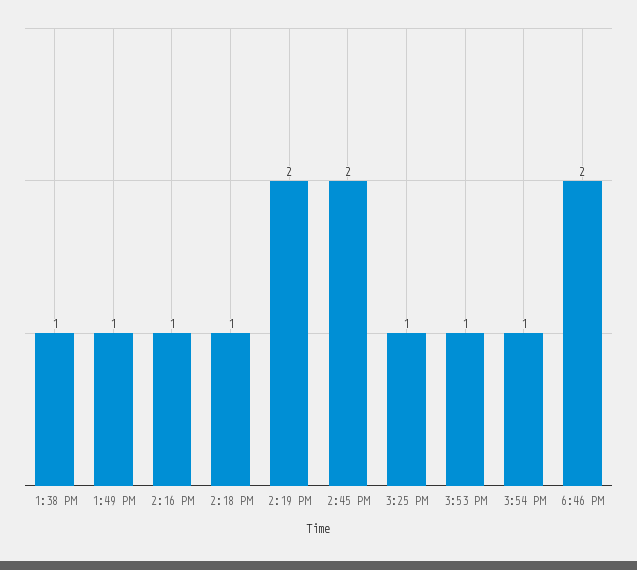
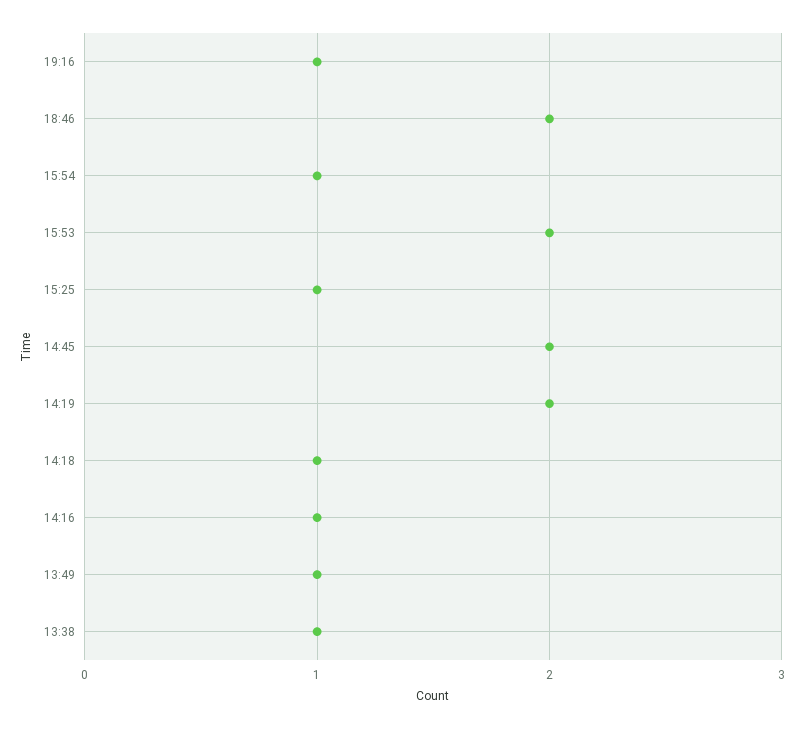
3:53 PM: 1 -> 2
19:16: none -> 1

